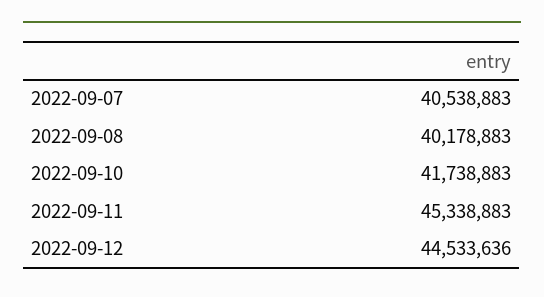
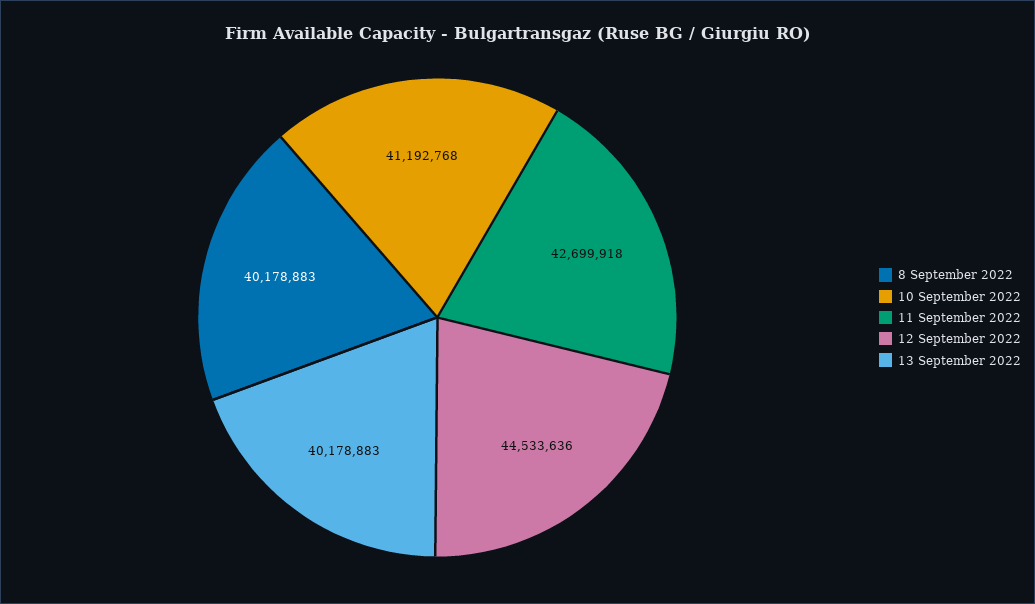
2022-09-07: 40538883 -> none
2022-09-10: 41738883 -> 41192768
2022-09-11: 45338883 -> 42699918
13 September 2022: none -> 40178883

